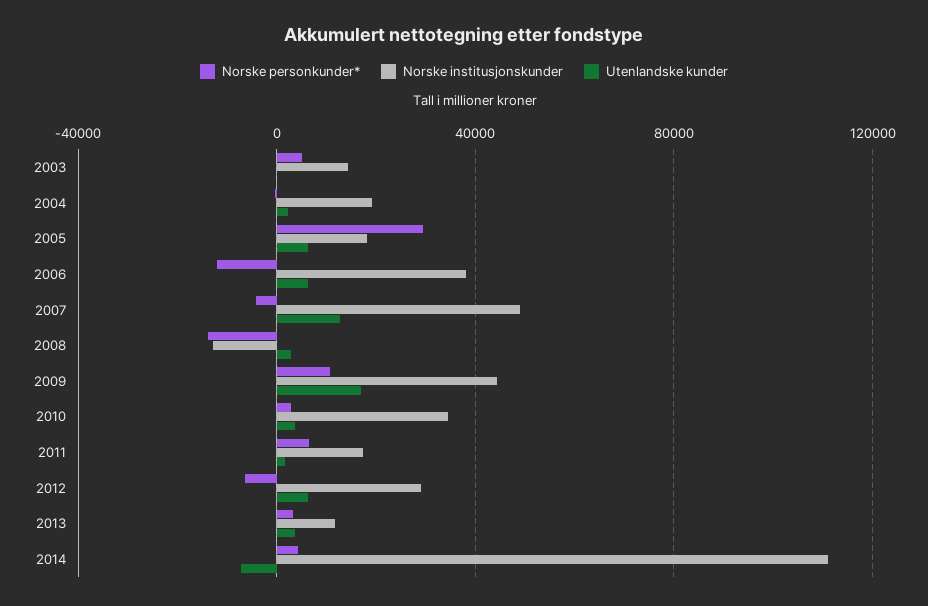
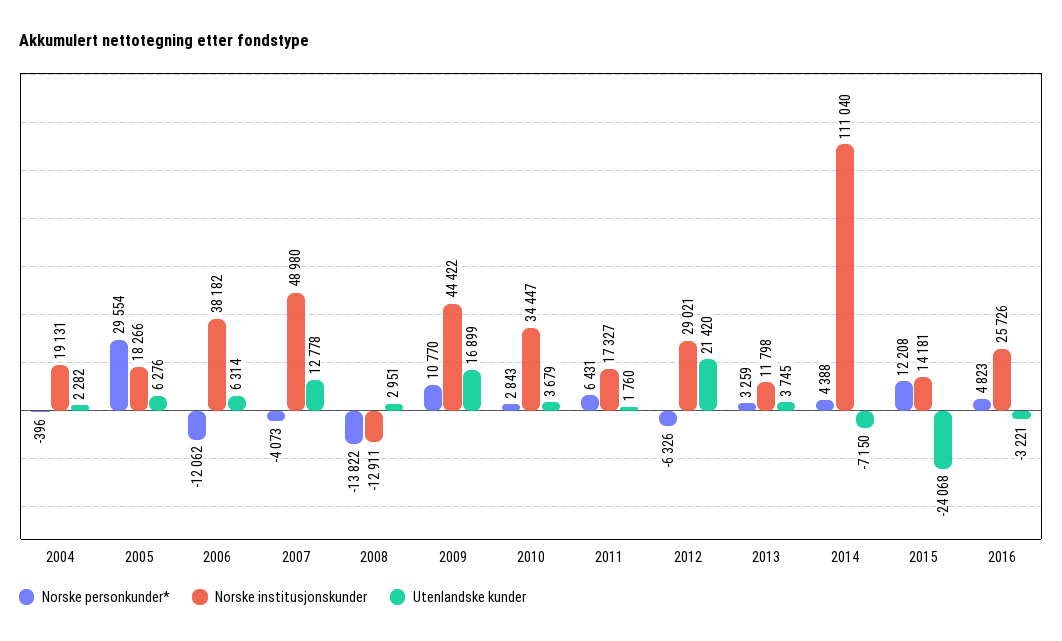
Norske personkunder*, 2003: 5000 -> none
Norske institusjonskunder, 2003: 15000 -> none
Utenlandske kunder, 2003: 0 -> none
Utenlandske kunder, 2012: 5000 -> 21420
Norske personkunder*, 2015: none -> 12208
Norske institusjonskunder, 2015: none -> 14181
Utenlandske kunder, 2015: none -> -24068
Norske personkunder*, 2016: none -> 4823
Norske institusjonskunder, 2016: none -> 25726
Utenlandske kunder, 2016: none -> -3221

